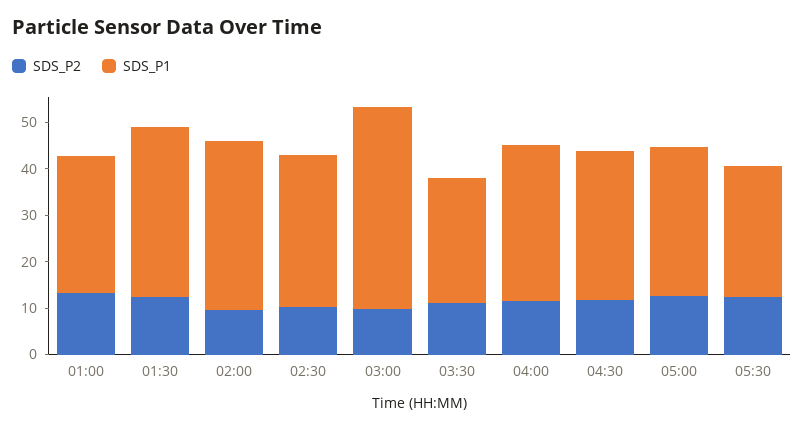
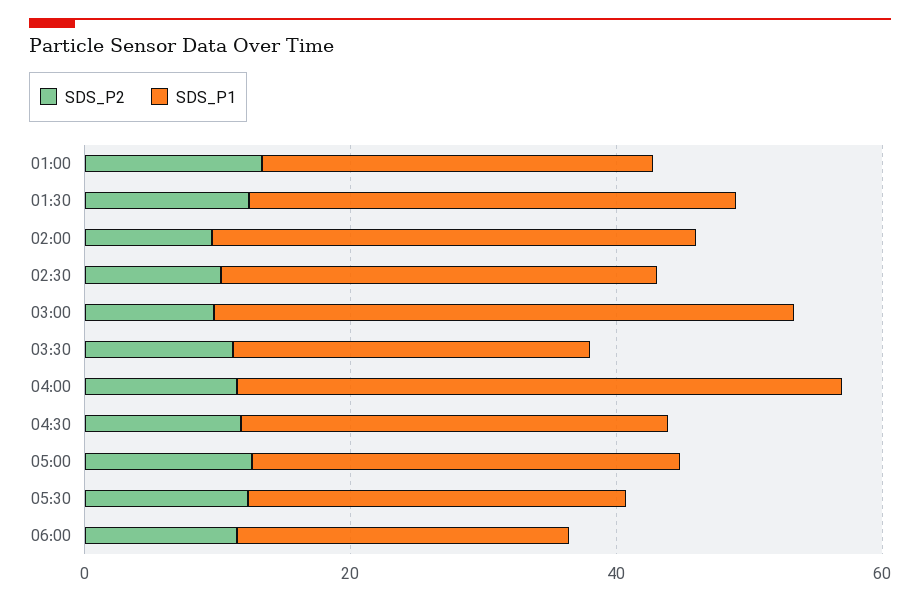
SDS_P1, 04:00: 34 -> 45
SDS_P2, 06:00: none -> 10
SDS_P1, 06:00: none -> 25

